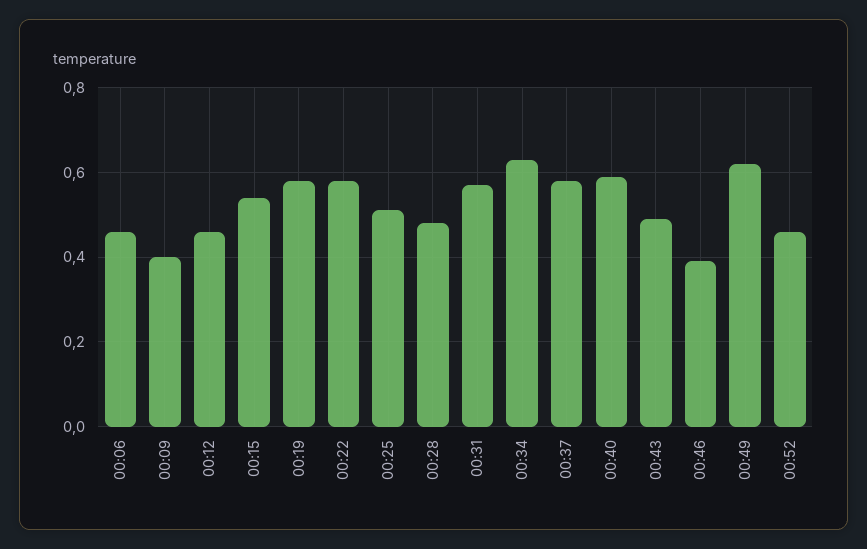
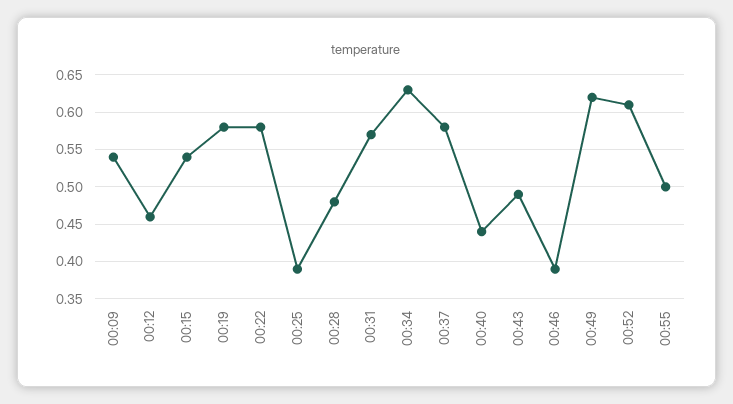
00:06: 0.45 -> none
00:09: 0.4 -> 0.54
00:25: 0.5 -> 0.39
00:40: 0.6 -> 0.44
00:52: 0.45 -> 0.61
00:55: none -> 0.5

